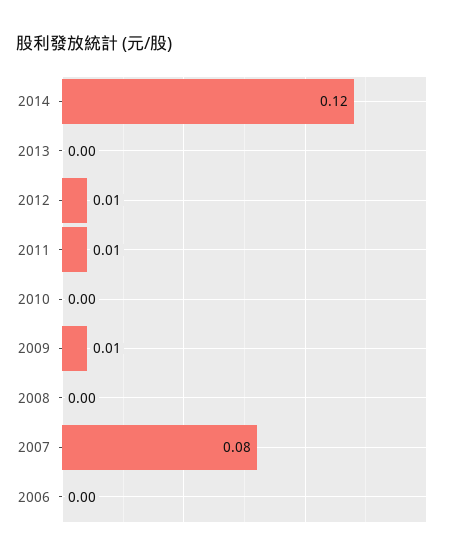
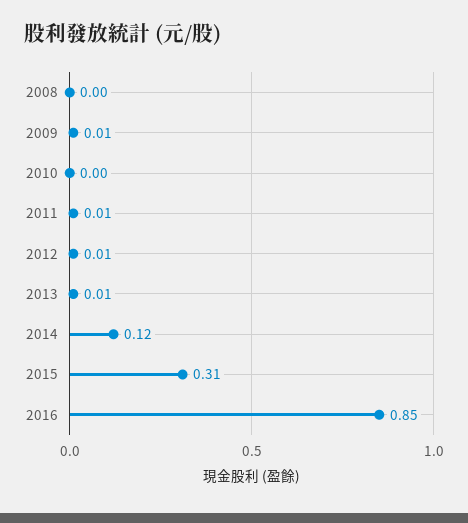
2013: 0 -> 0.01
2007: 0.08 -> none
2006: 0 -> none
2015: none -> 0.31
2016: none -> 0.85

